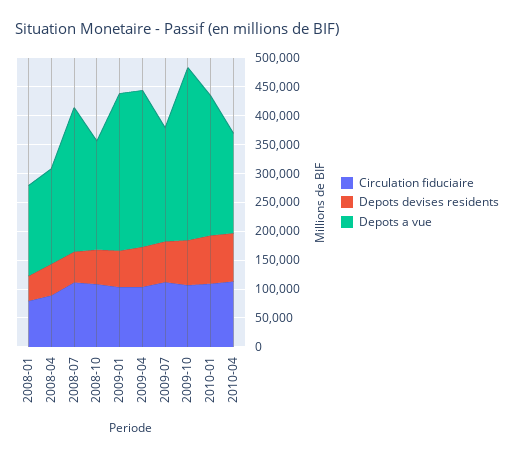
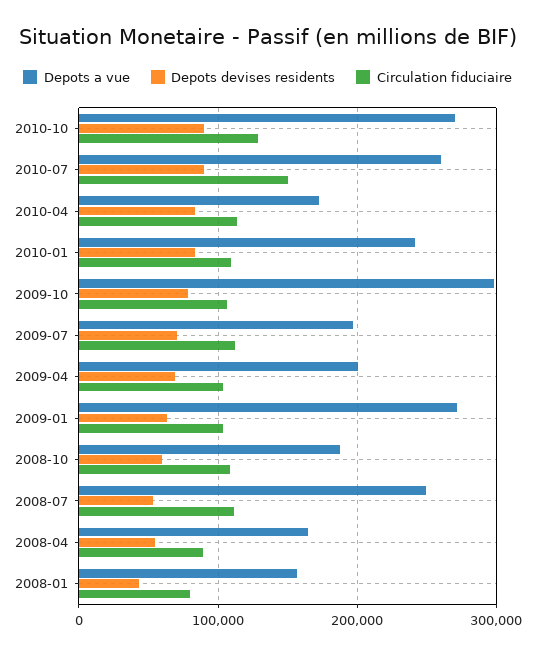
Depots a vue, 2009-04: 275000 -> 200000
Depots a vue, 2010-10: none -> 270000
Depots devises residents, 2010-10: none -> 90000
Circulation fiduciaire, 2010-10: none -> 130000
Depots a vue, 2010-07: none -> 260000
Depots devises residents, 2010-07: none -> 90000
Circulation fiduciaire, 2010-07: none -> 150000

